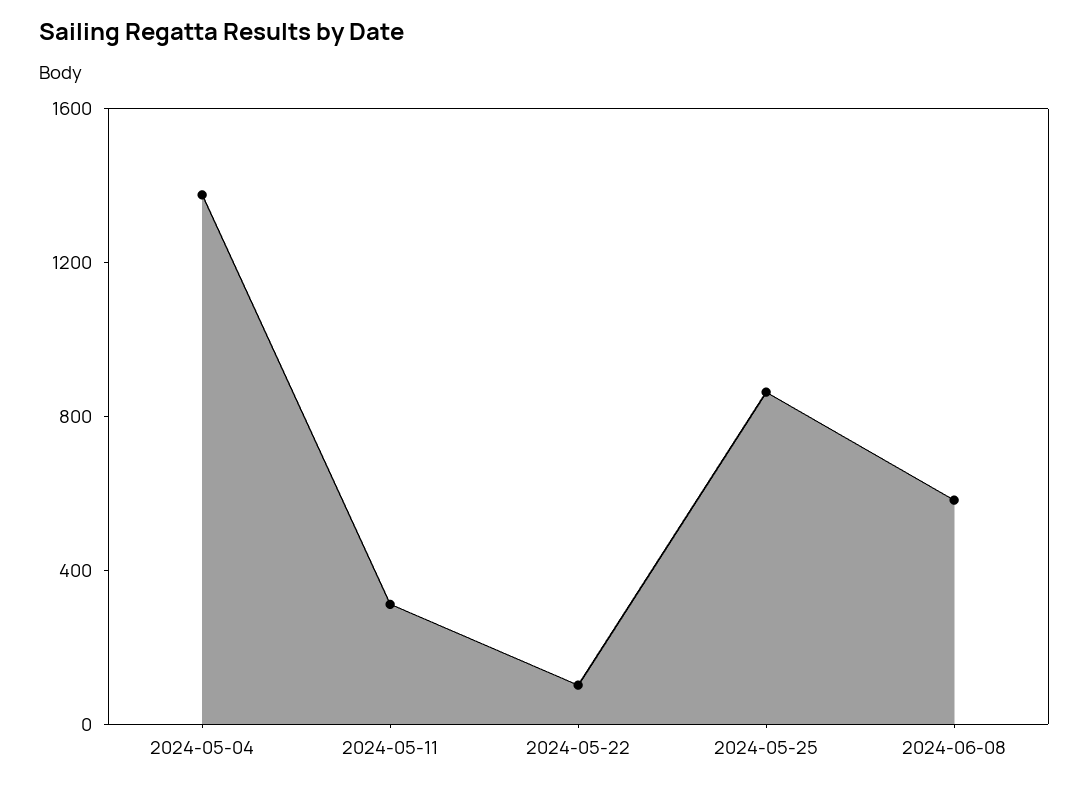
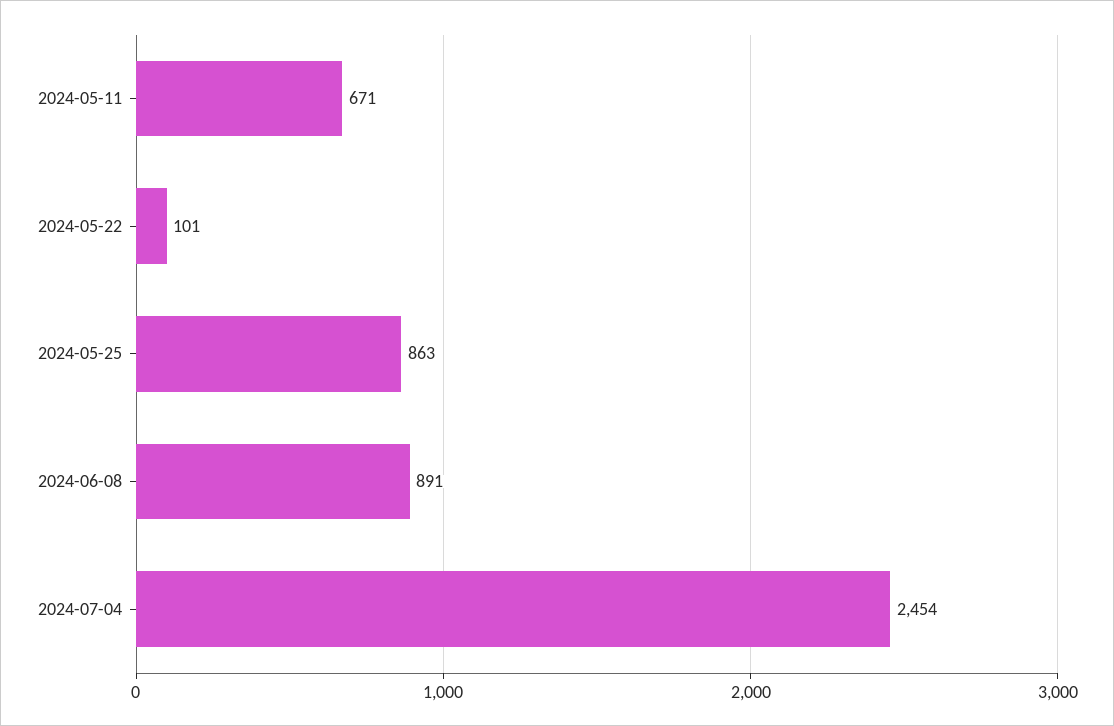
2024-05-04: 1400 -> none
2024-05-11: 300 -> 671
2024-06-08: 600 -> 891
2024-07-04: none -> 2454

